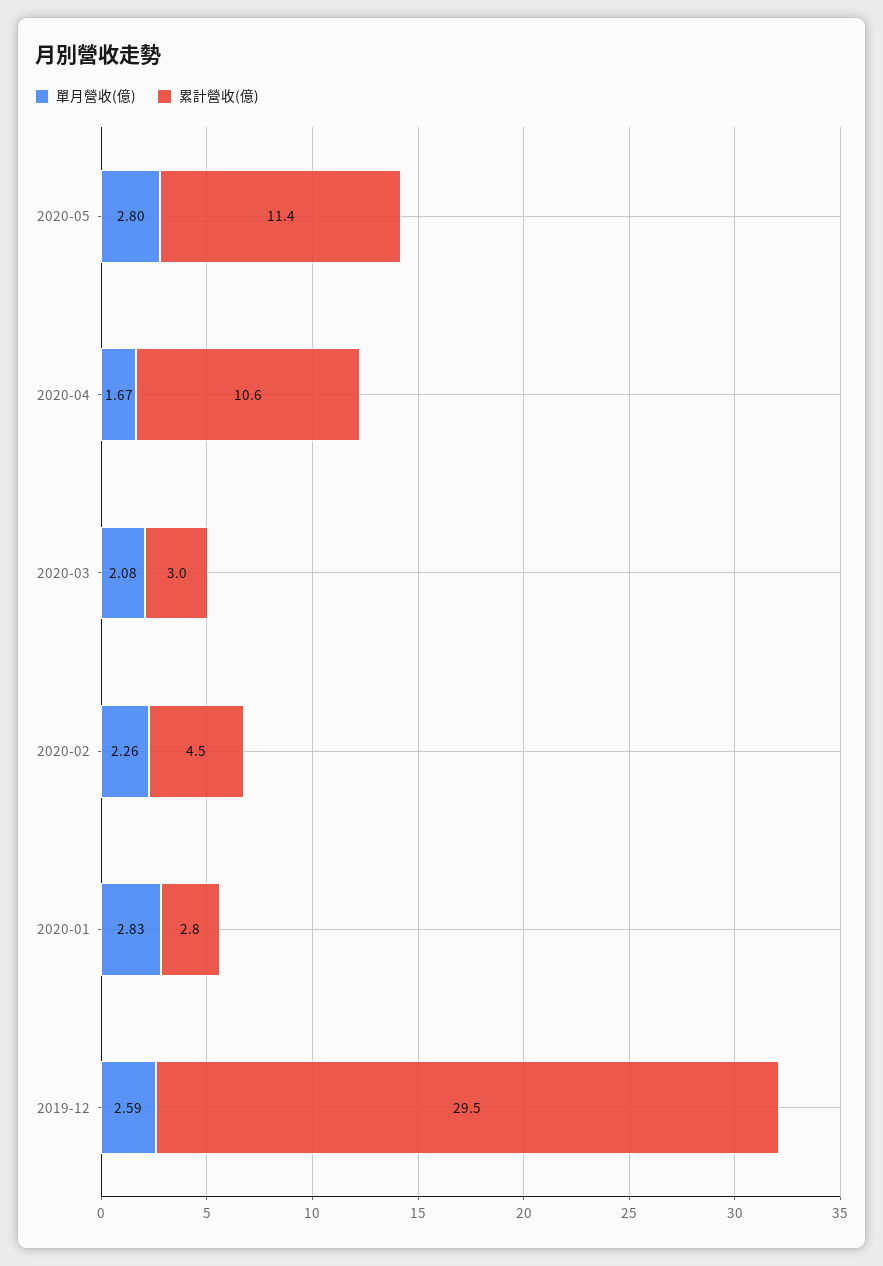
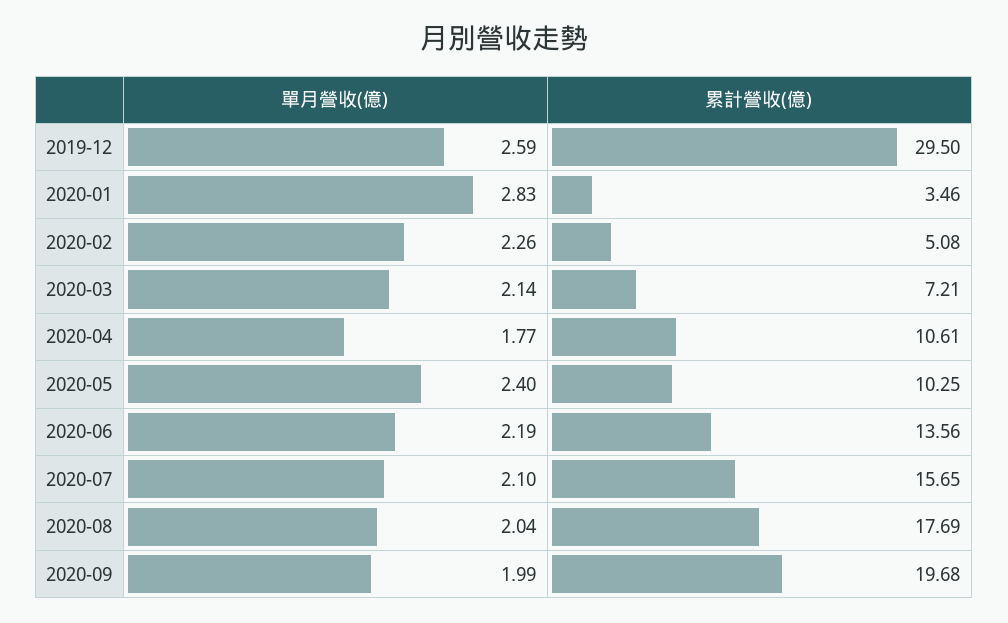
單月營收(億), 2020-05: 2.8 -> 2.4
累計營收(億), 2020-05: 11.4 -> 10.25
單月營收(億), 2020-04: 1.67 -> 1.77
單月營收(億), 2020-03: 2.08 -> 2.14
累計營收(億), 2020-03: 3 -> 7.21
累計營收(億), 2020-02: 4.5 -> 5.08
累計營收(億), 2020-01: 2.8 -> 3.46
單月營收(億), 2020-06: none -> 2.19
累計營收(億), 2020-06: none -> 13.56
單月營收(億), 2020-07: none -> 2.1
累計營收(億), 2020-07: none -> 15.65
單月營收(億), 2020-08: none -> 2.04
累計營收(億), 2020-08: none -> 17.69
單月營收(億), 2020-09: none -> 1.99
累計營收(億), 2020-09: none -> 19.68

